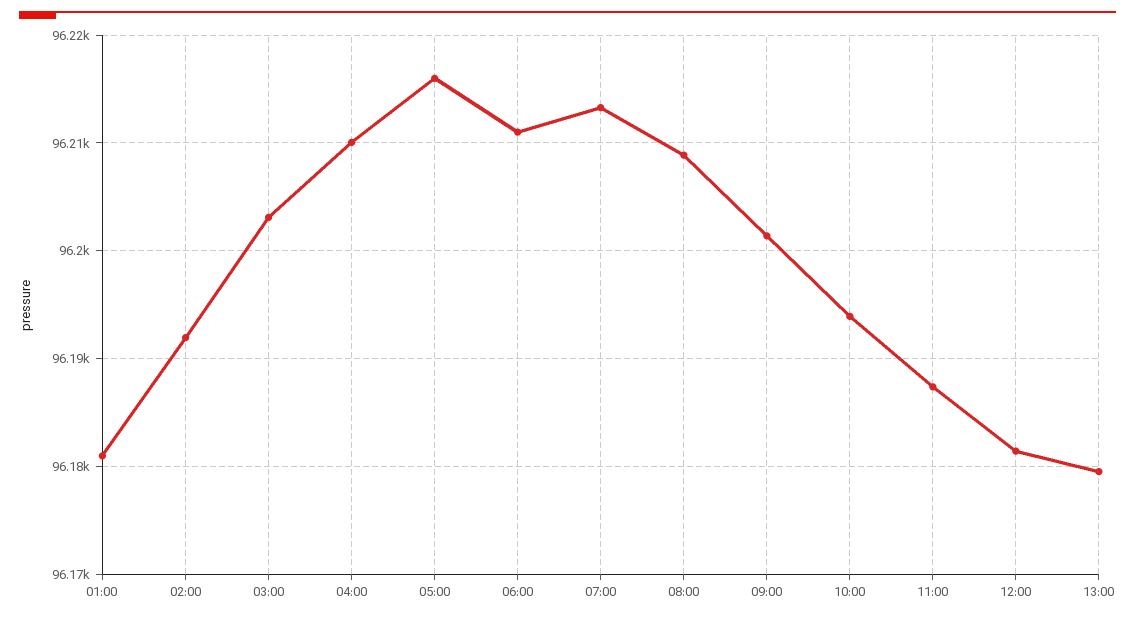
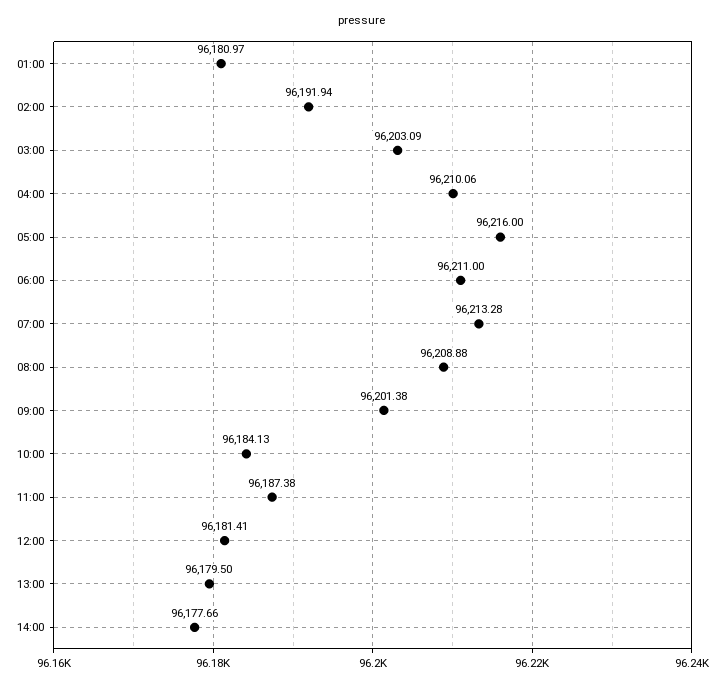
10:00: 96194 -> 96184.13
14:00: none -> 96177.66

